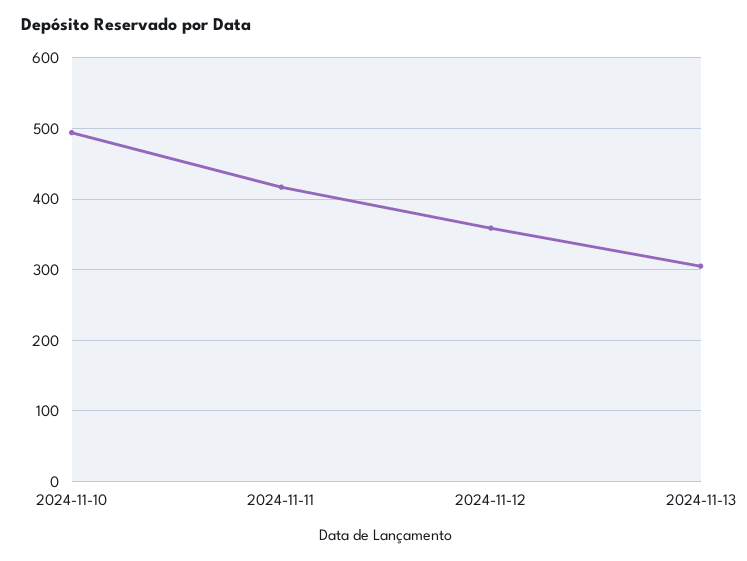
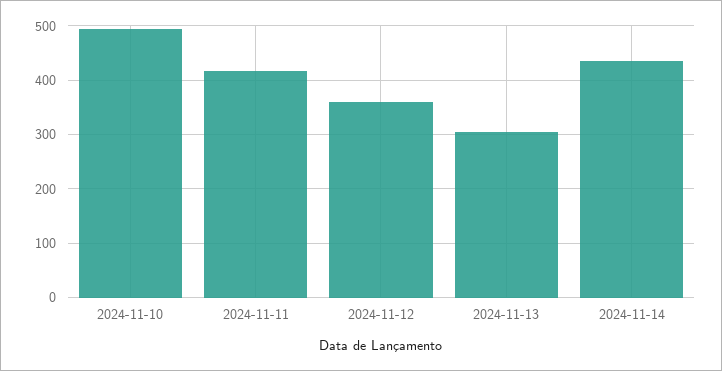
2024-11-14: none -> 440

